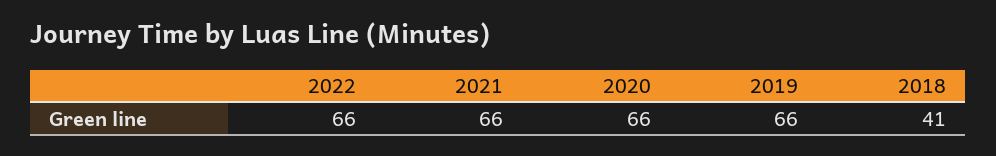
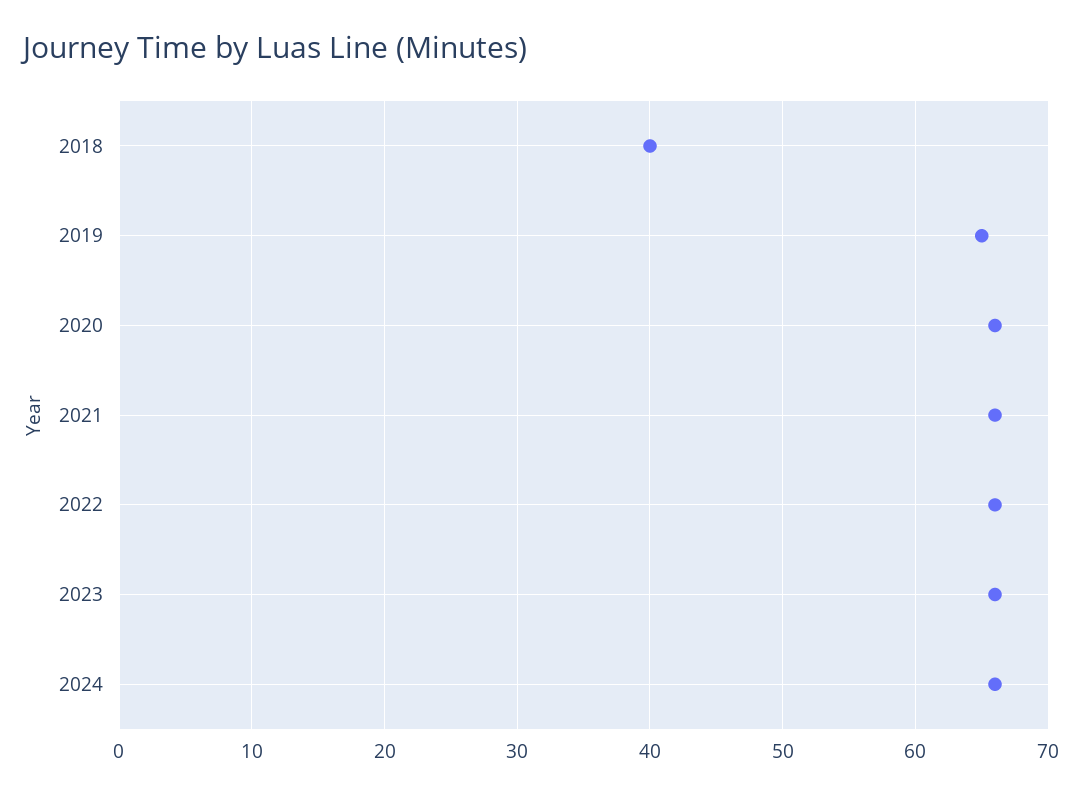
2019: 66 -> 65
2018: 41 -> 40
2023: none -> 66
2024: none -> 66

